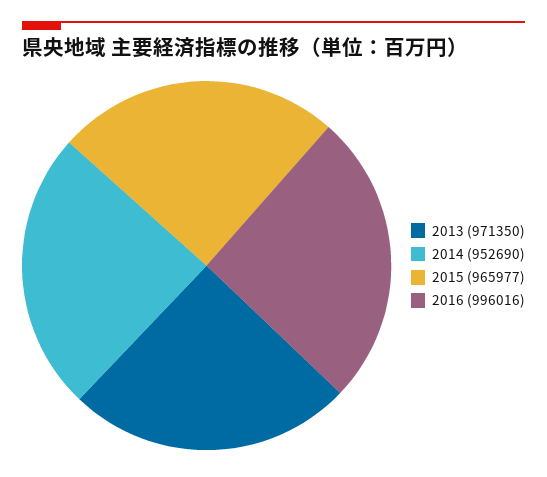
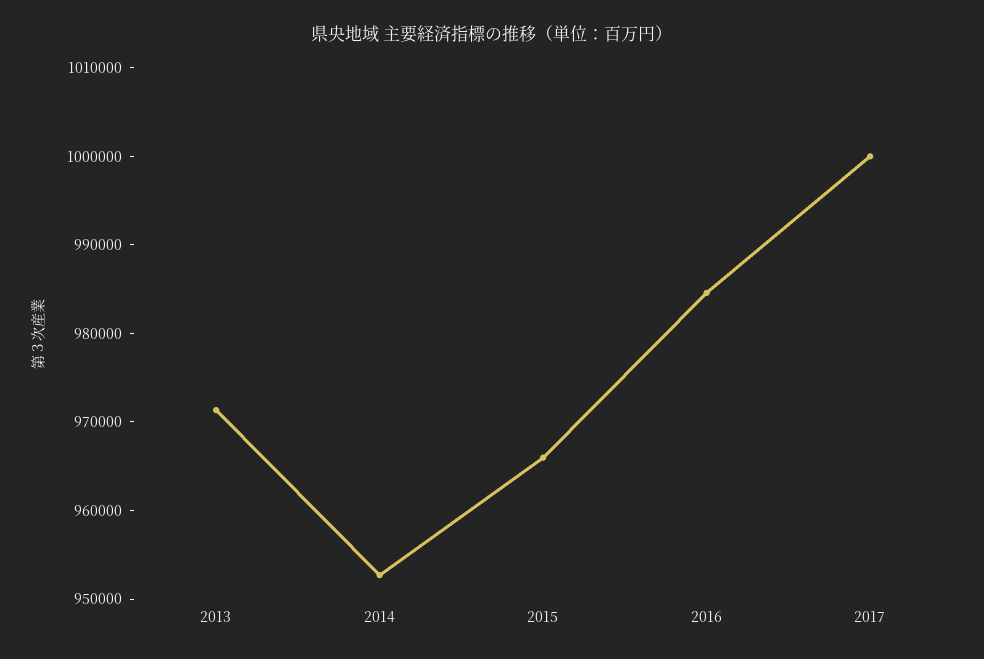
2016: 996016 -> 984000
2017: none -> 1000000

